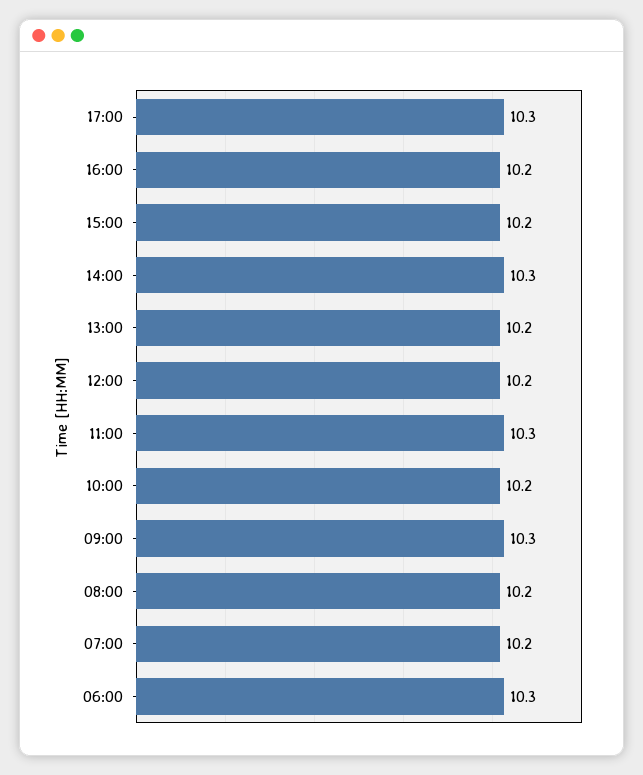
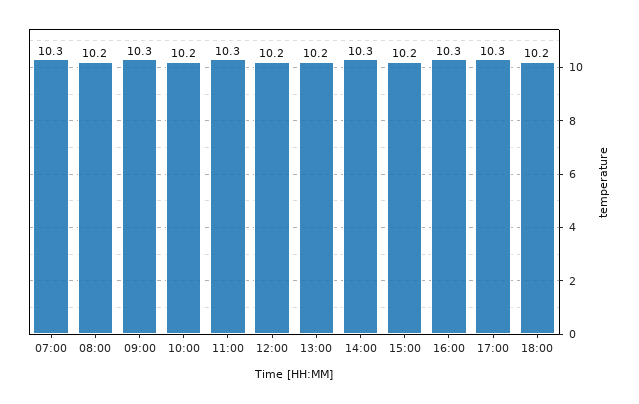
16:00: 10.2 -> 10.3
07:00: 10.2 -> 10.3
06:00: 10.3 -> none
18:00: none -> 10.2

